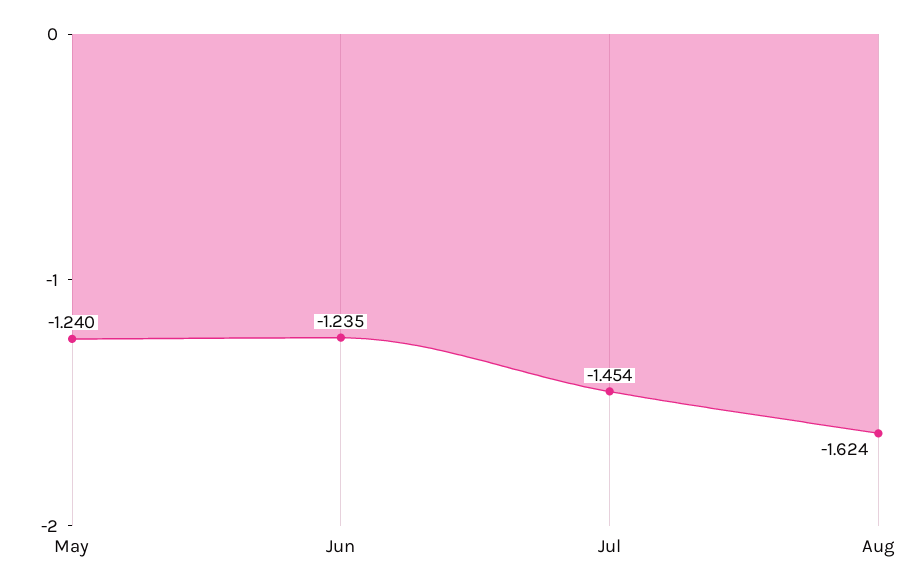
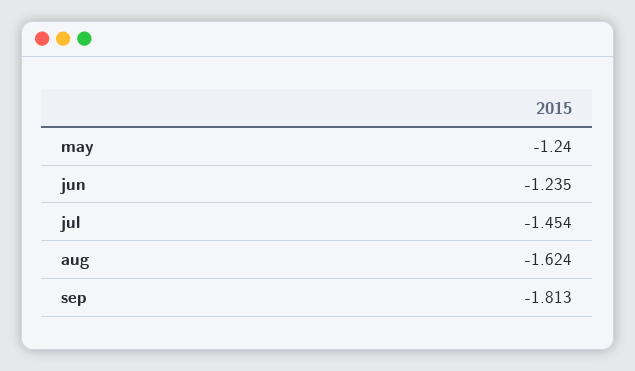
sep: none -> -1.813

